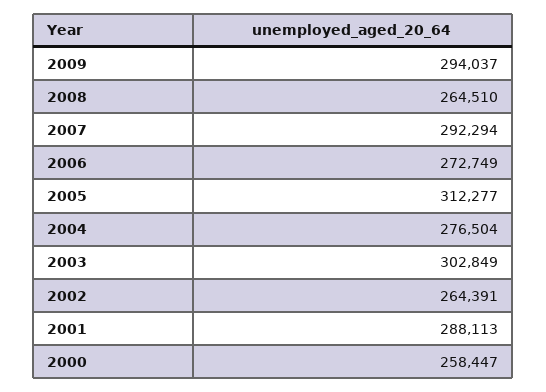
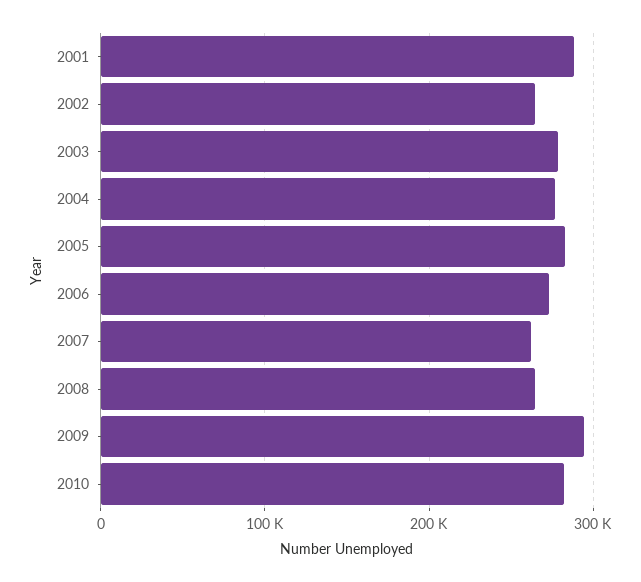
2007: 292294 -> 260000
2005: 312277 -> 280000
2003: 302849 -> 280000
2000: 258447 -> none
2010: none -> 280000

